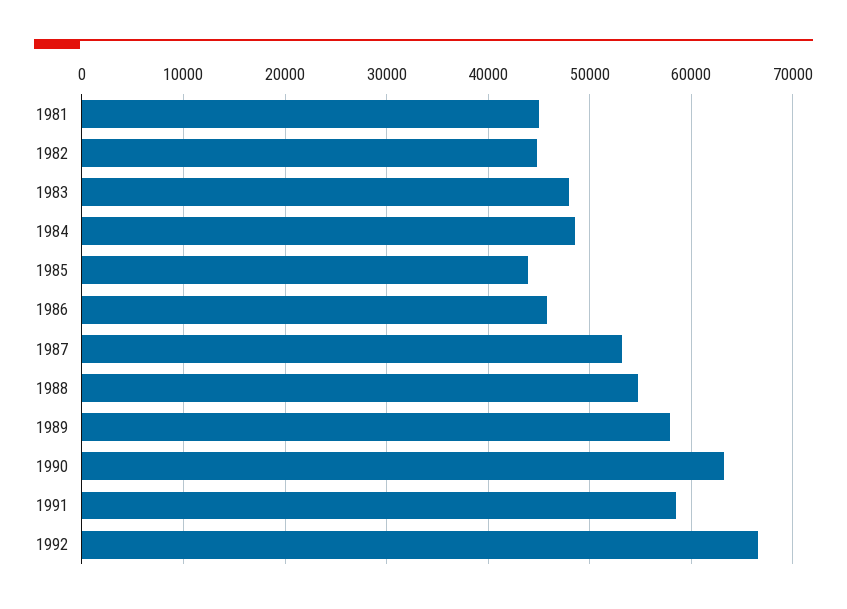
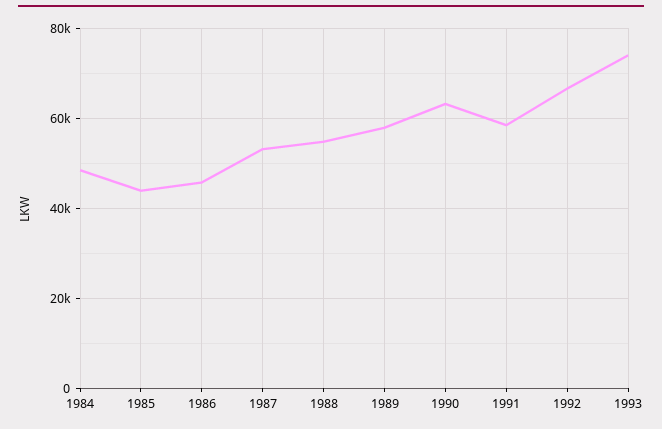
1981: 45000 -> none
1982: 45000 -> none
1983: 48000 -> none
1993: none -> 74000

